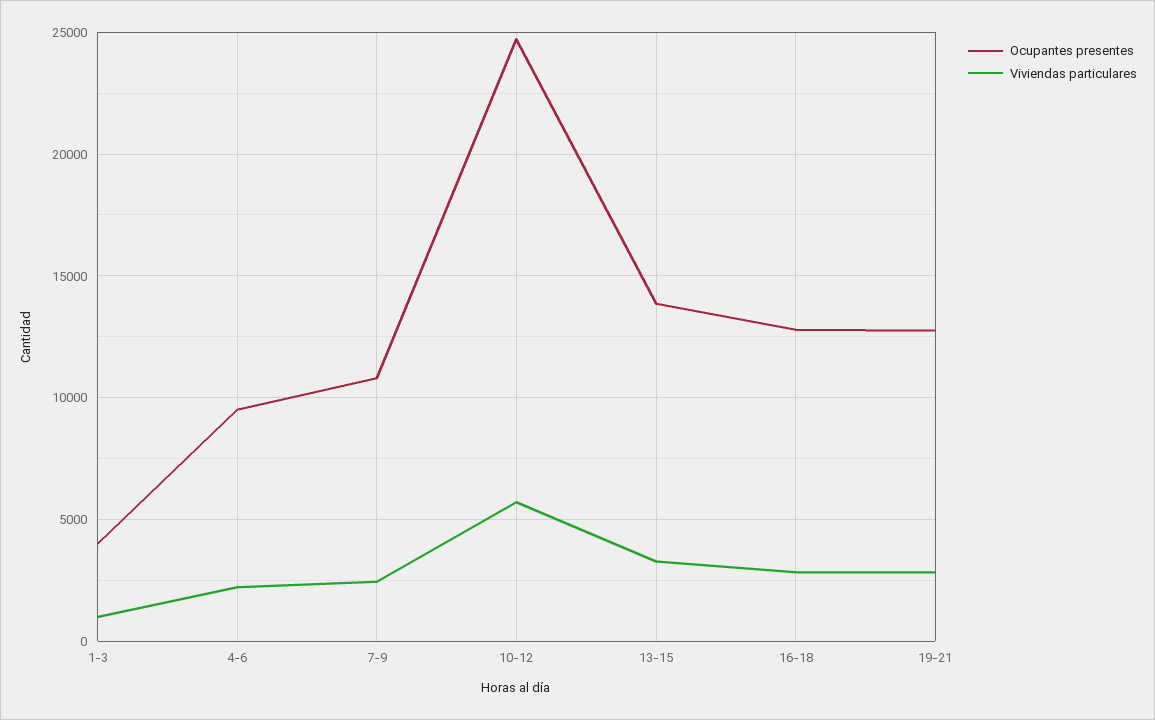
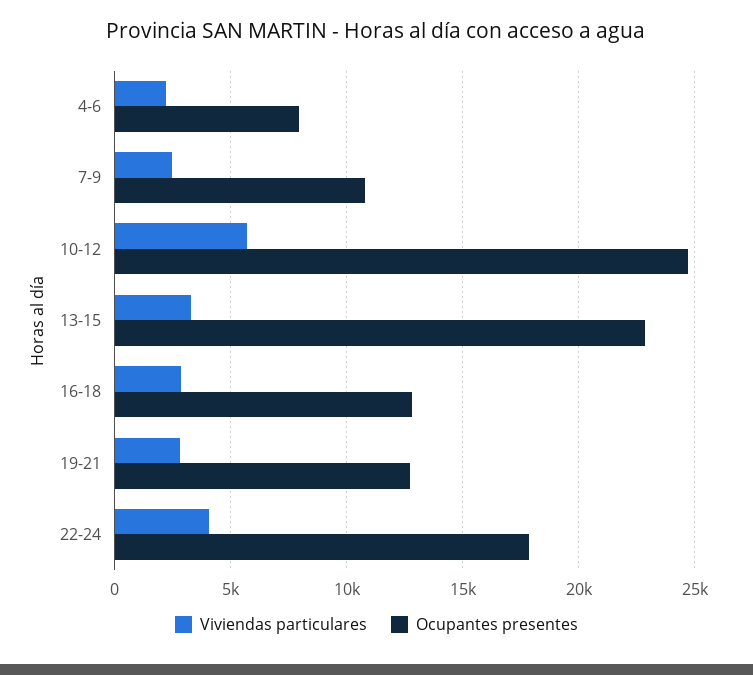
Ocupantes presentes, 1-3: 4000 -> none
Viviendas particulares, 1-3: 1000 -> none
Ocupantes presentes, 4-6: 9500 -> 8000
Ocupantes presentes, 13-15: 14000 -> 23000
Viviendas particulares, 22-24: none -> 4000
Ocupantes presentes, 22-24: none -> 18000

